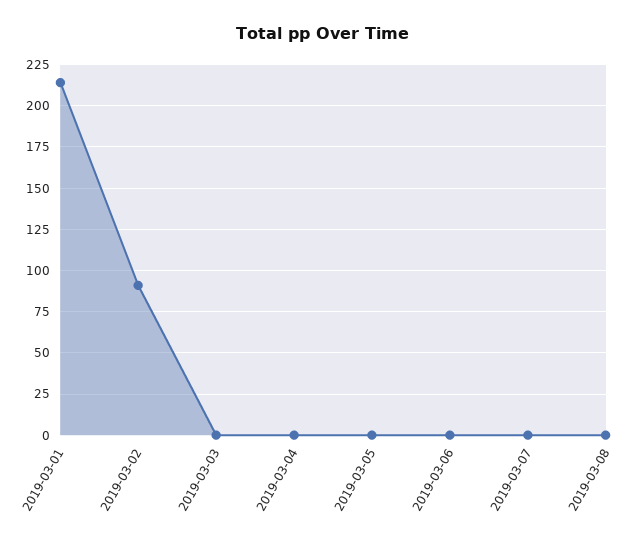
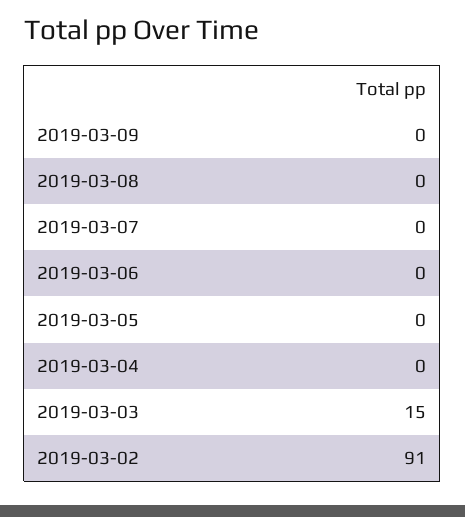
2019-03-01: 215 -> none
2019-03-03: 0 -> 15
2019-03-09: none -> 0

